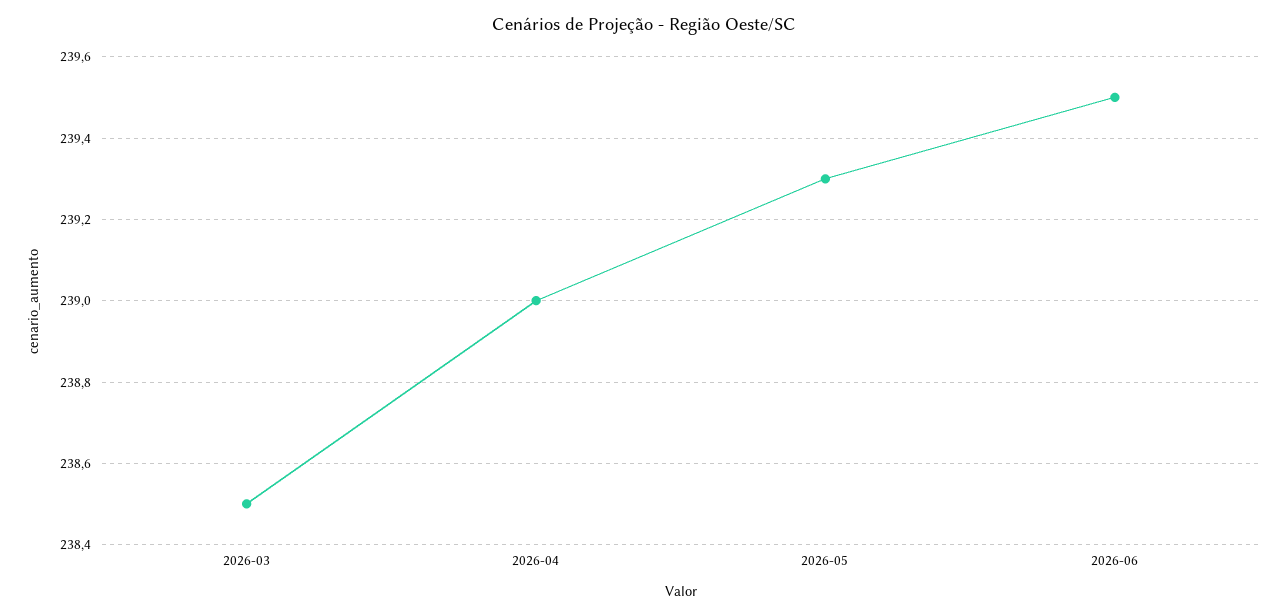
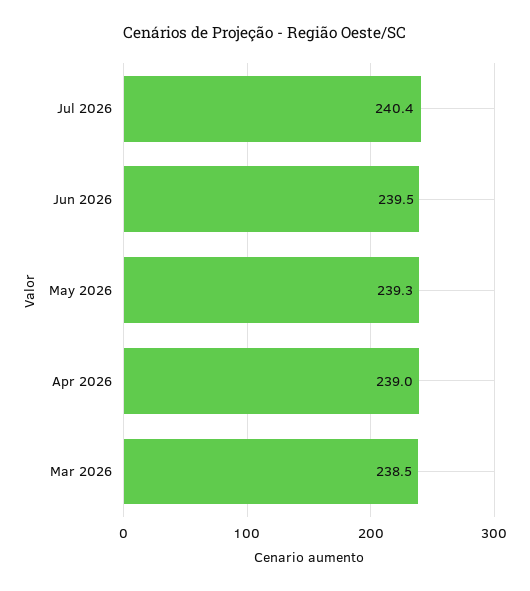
Jul 2026: none -> 240.4

